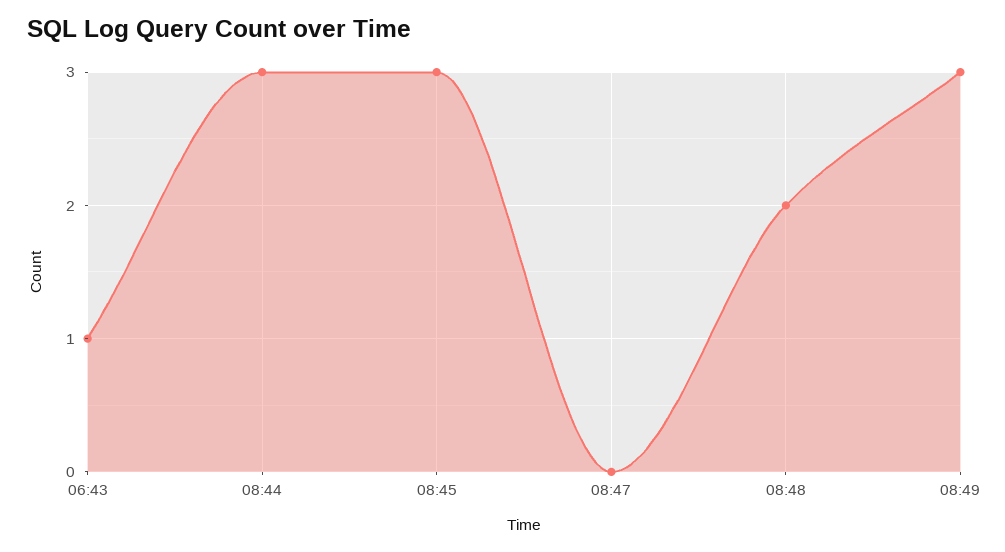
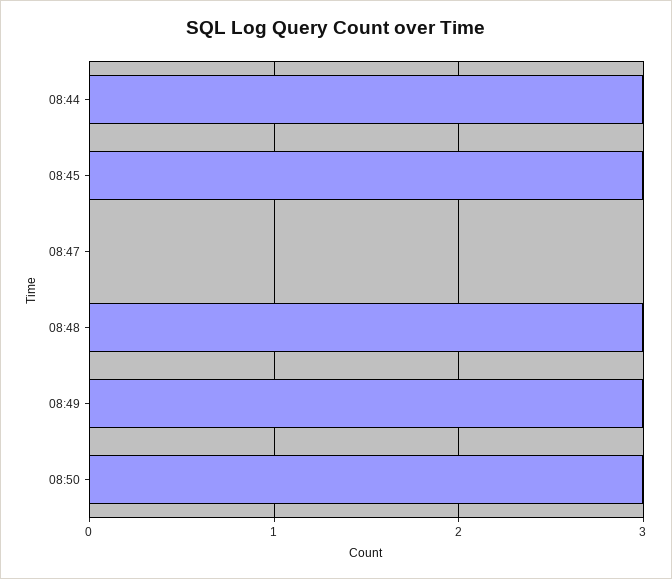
06:43: 1 -> none
08:48: 2 -> 3
08:50: none -> 3

